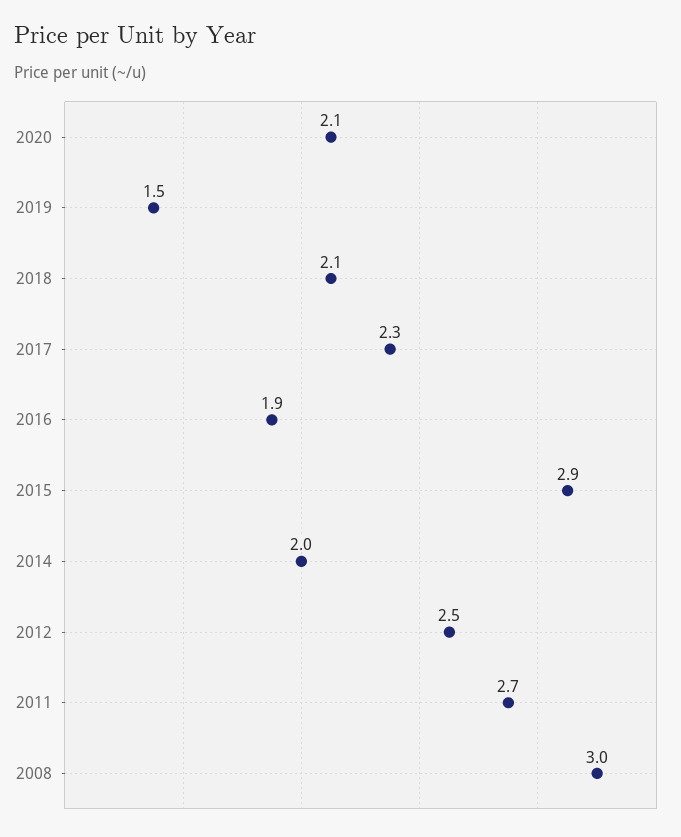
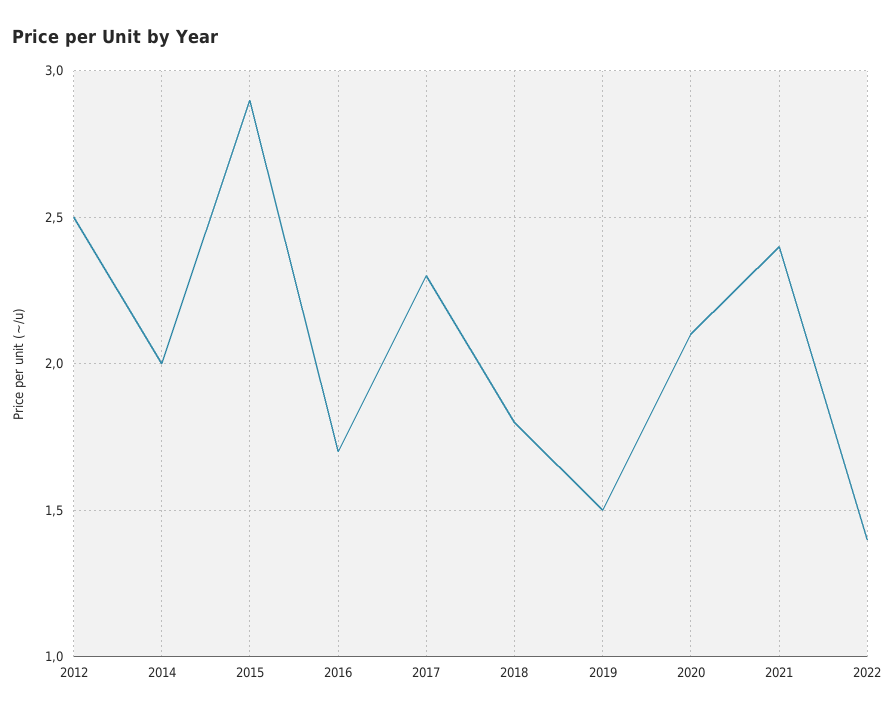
2018: 2.1 -> 1.8
2016: 1.9 -> 1.7
2011: 2.7 -> none
2008: 3 -> none
2021: none -> 2.4
2022: none -> 1.4

